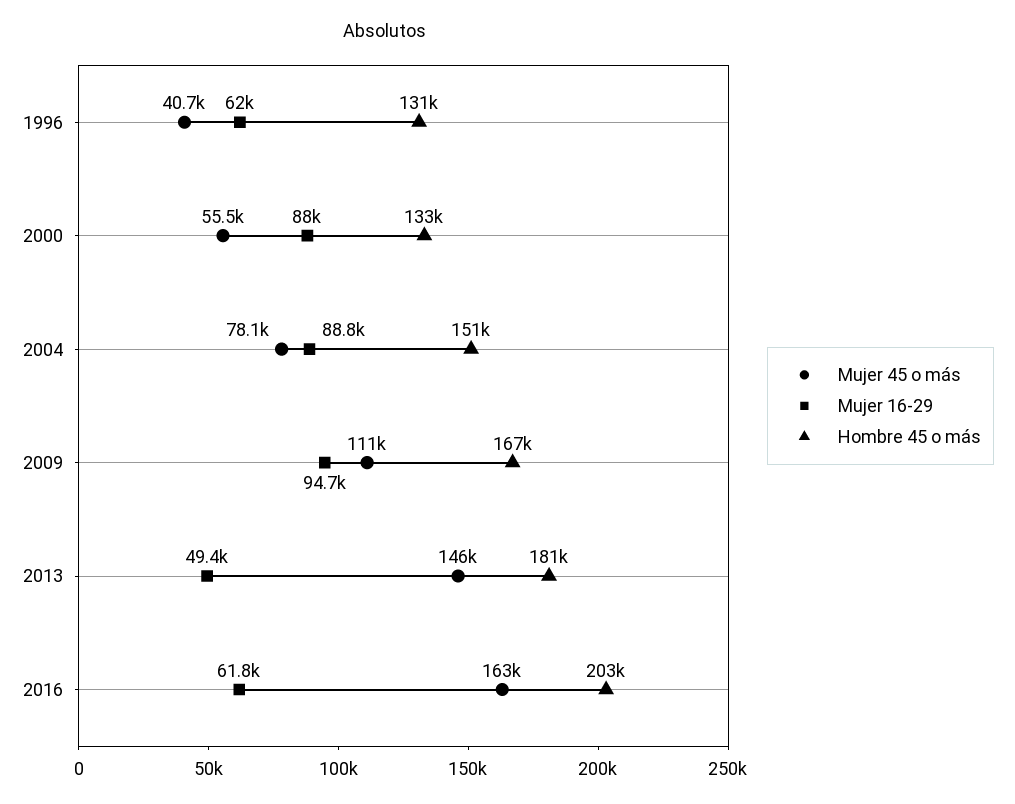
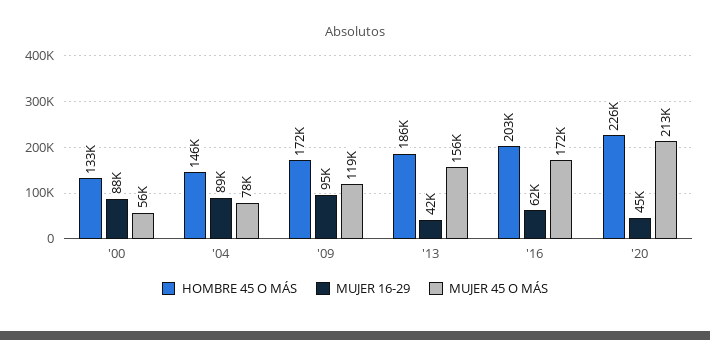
Mujer 45 o más, 1996: 40700 -> none
Mujer 16-29, 1996: 62000 -> none
Hombre 45 o más, 1996: 131000 -> none
Hombre 45 o más, 2004: 151000 -> 146000
Mujer 45 o más, 2009: 111000 -> 119000
Hombre 45 o más, 2009: 167000 -> 172000
Mujer 45 o más, 2013: 146000 -> 156000
Mujer 16-29, 2013: 49400 -> 42000
Hombre 45 o más, 2013: 181000 -> 186000
Mujer 45 o más, 2016: 163000 -> 172000
Hombre 45 o más, '20: none -> 226000
Mujer 16-29, '20: none -> 45000
Mujer 45 o más, '20: none -> 213000

